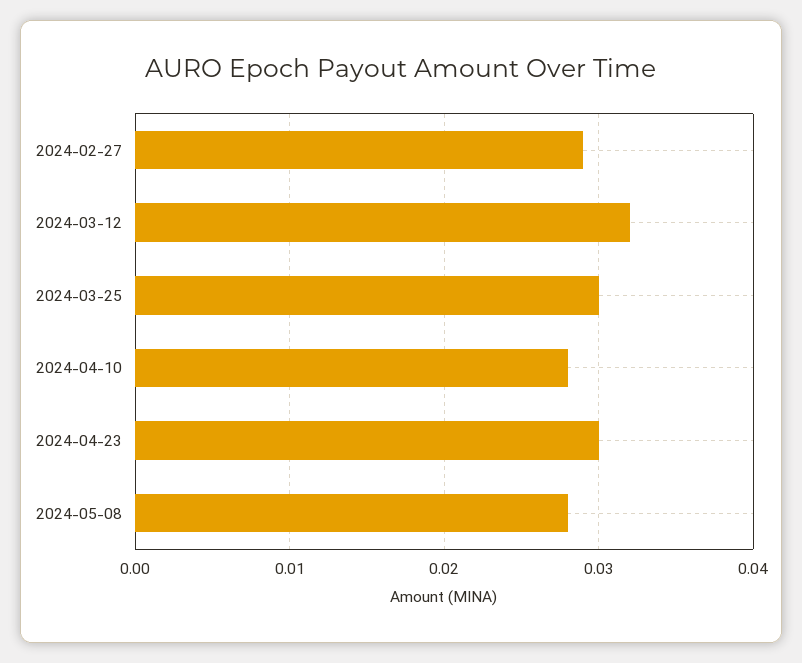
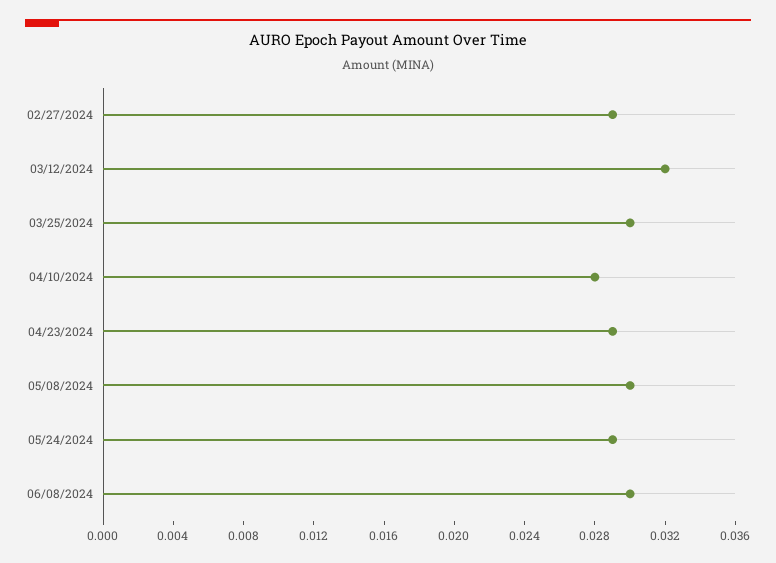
2024-04-23: 0.03 -> 0.029
2024-05-08: 0.028 -> 0.03
05/24/2024: none -> 0.029
06/08/2024: none -> 0.03

